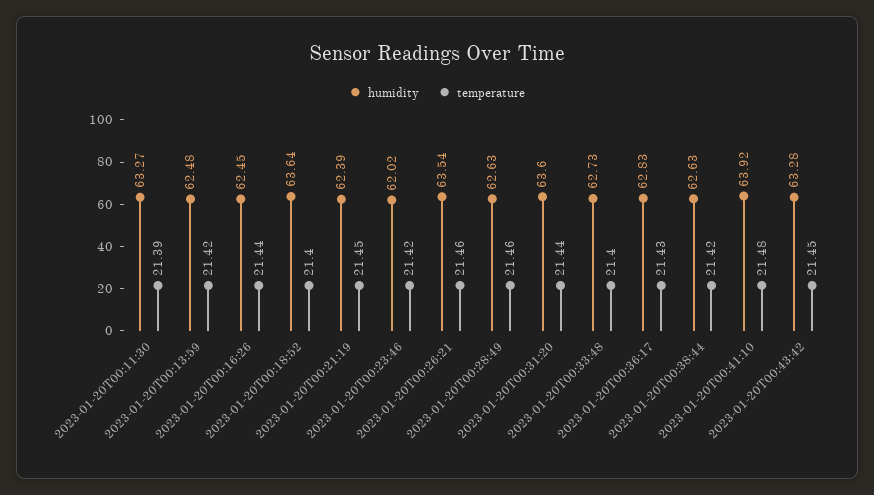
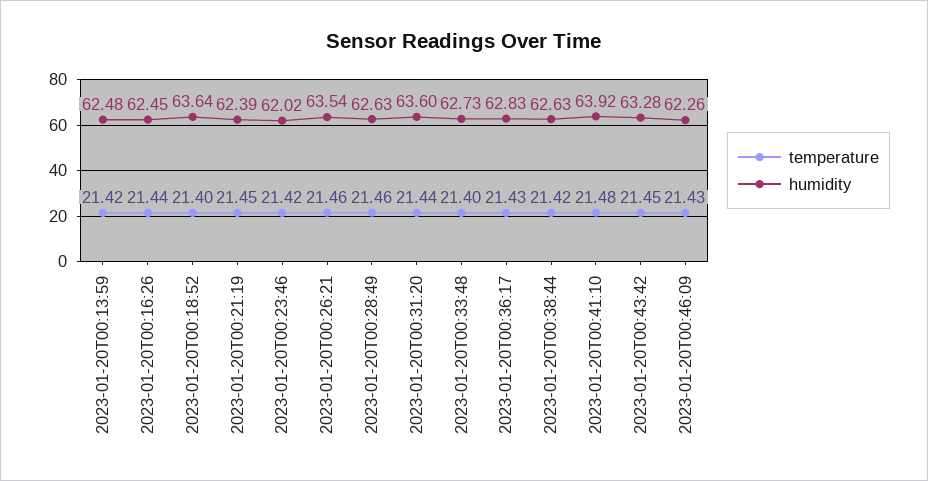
humidity, 2023-01-20T00:11:30: 63.27 -> none
temperature, 2023-01-20T00:11:30: 21.39 -> none
temperature, 2023-01-20T00:46:09: none -> 21.43
humidity, 2023-01-20T00:46:09: none -> 62.26

